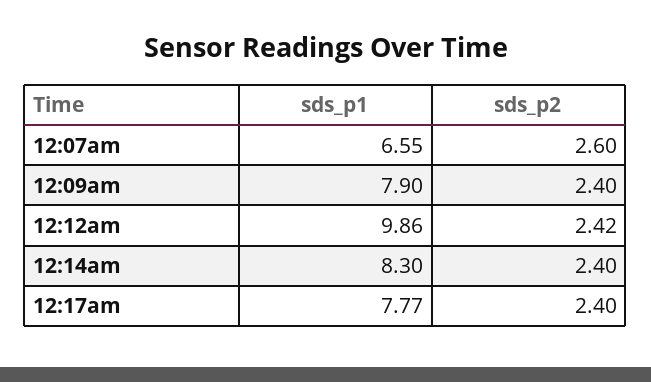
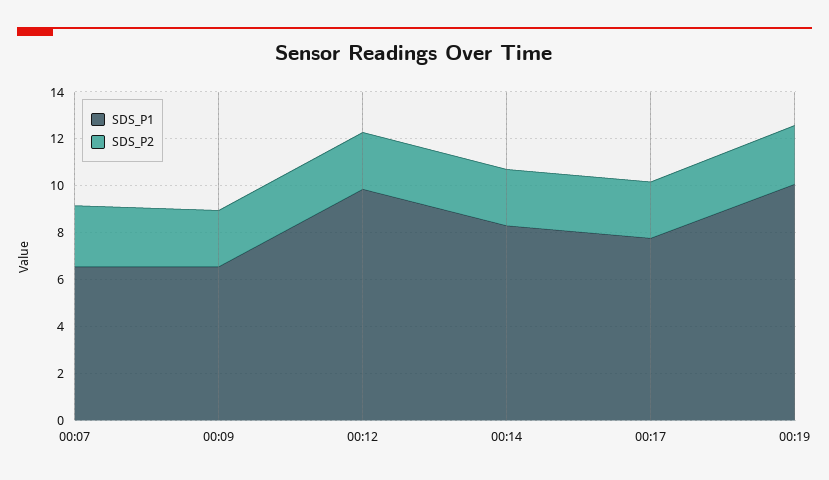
sds_p1, 12:09am: 7.9 -> 6.5
sds_p1, 00:19: none -> 10
sds_p2, 00:19: none -> 2.5

